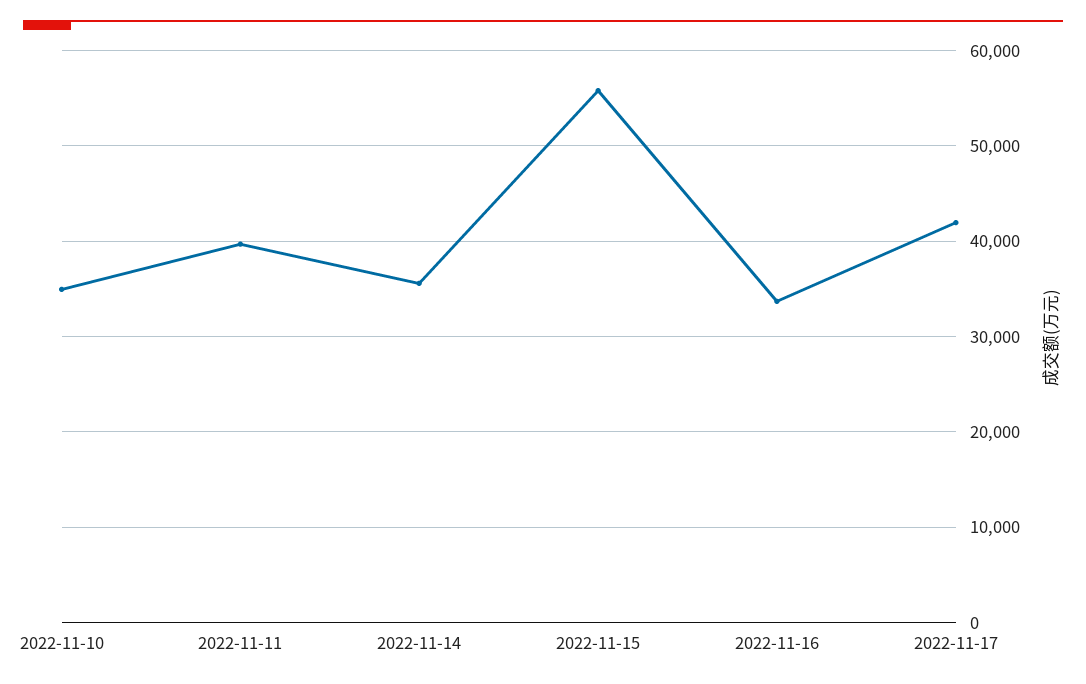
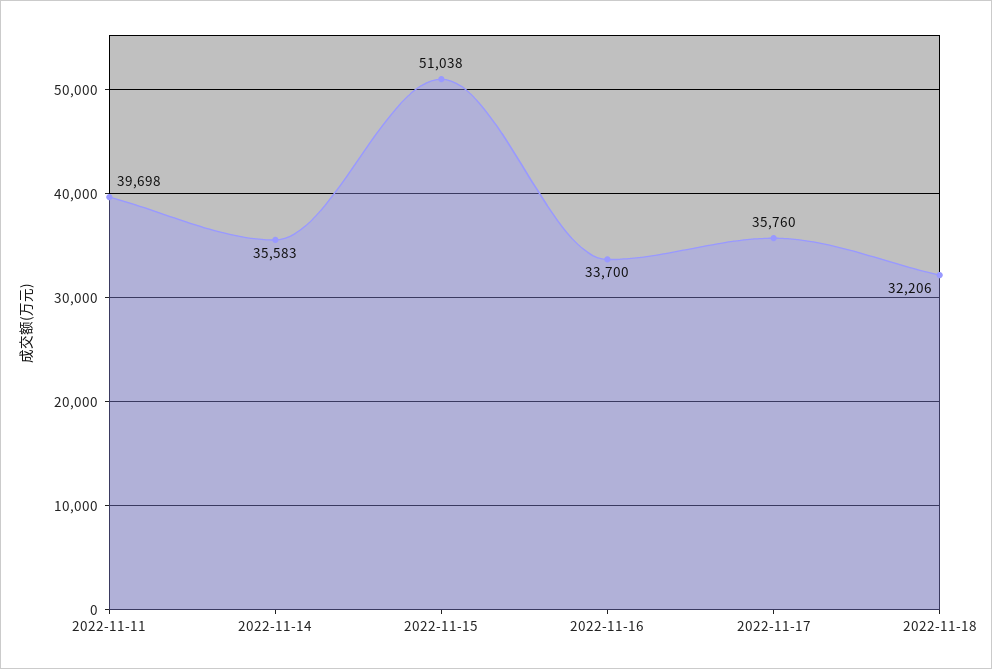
2022-11-10: 35000 -> none
2022-11-15: 56000 -> 51038
2022-11-17: 42000 -> 35760
2022-11-18: none -> 32206

